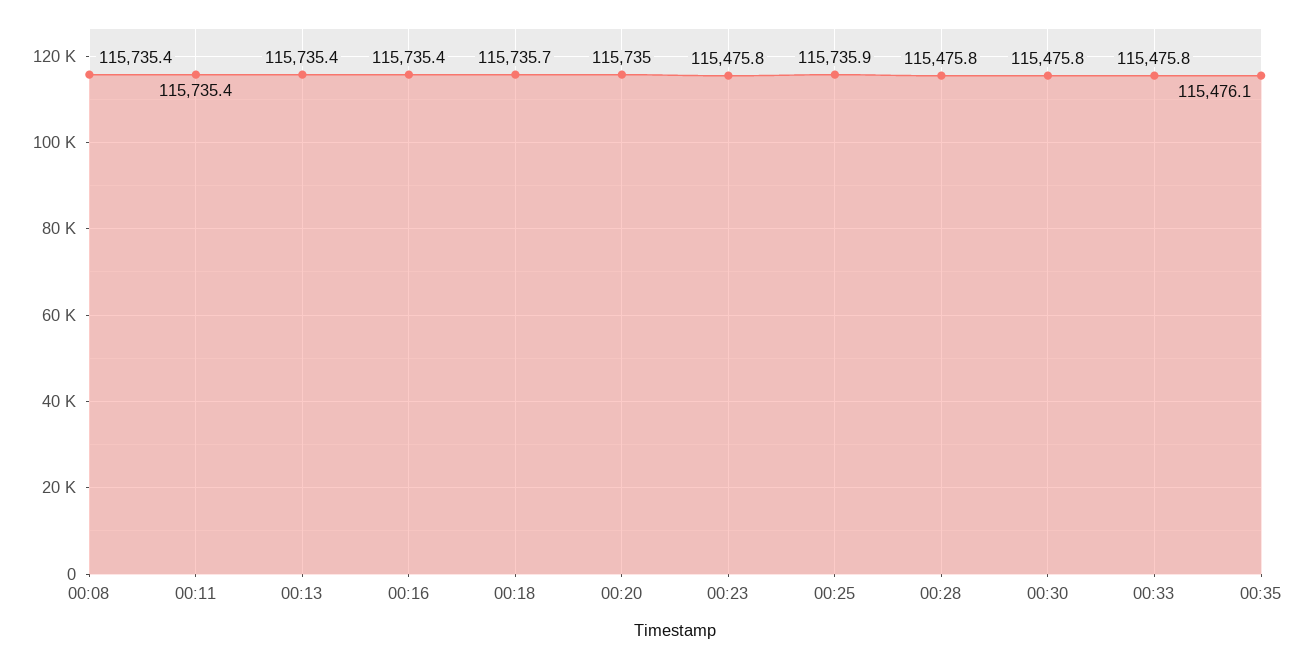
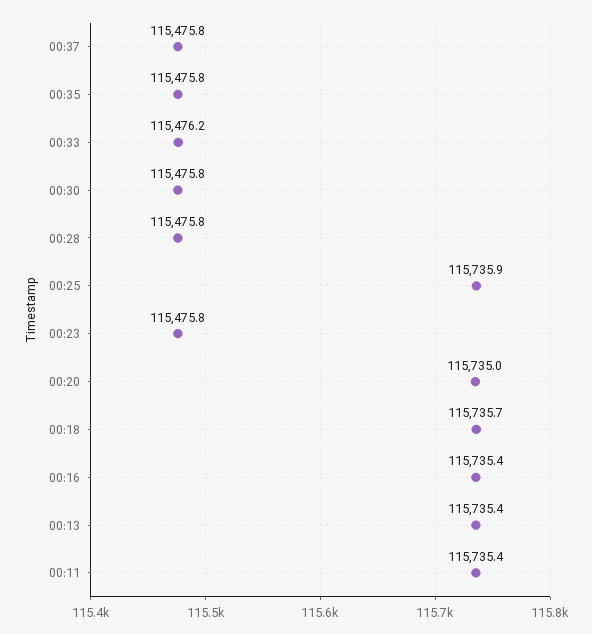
00:08: 115735.4 -> none
00:33: 115475.8 -> 115476.2
00:35: 115476.1 -> 115475.8
00:37: none -> 115475.8

